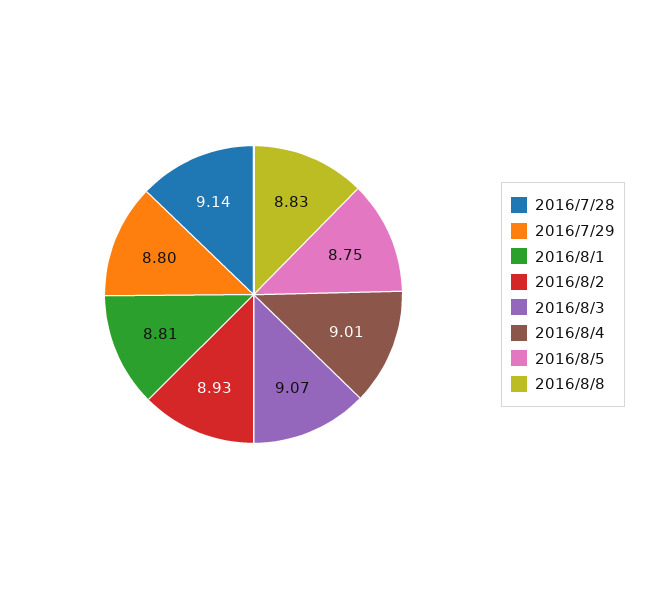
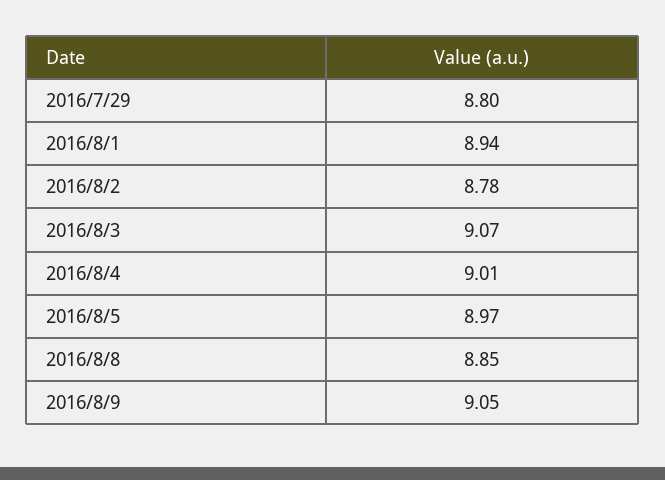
2016/7/28: 9.14 -> none
2016/8/1: 8.81 -> 8.94
2016/8/2: 8.93 -> 8.78
2016/8/5: 8.75 -> 8.97
2016/8/8: 8.83 -> 8.85
2016/8/9: none -> 9.05

